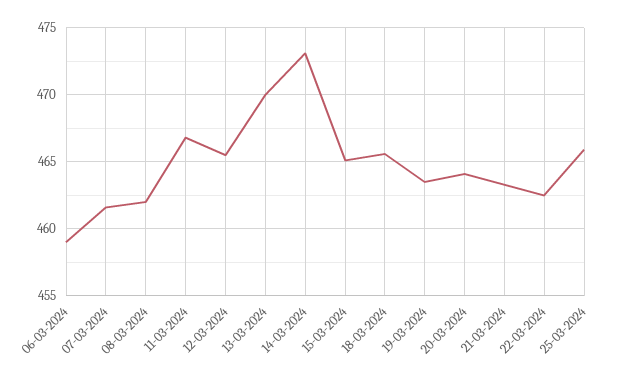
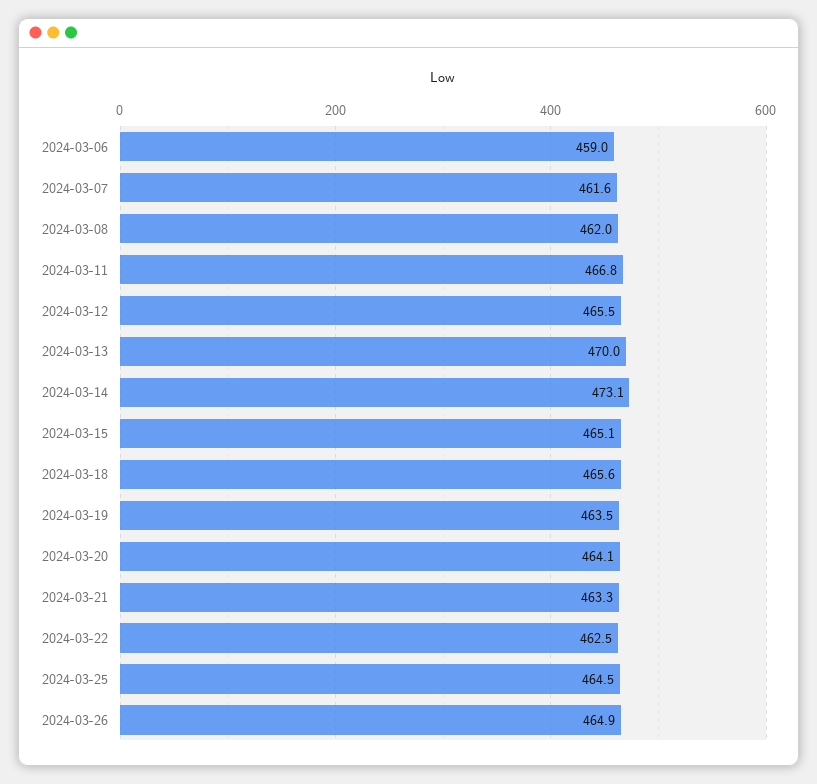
25-03-2024: 466 -> 464.5
2024-03-26: none -> 464.9

